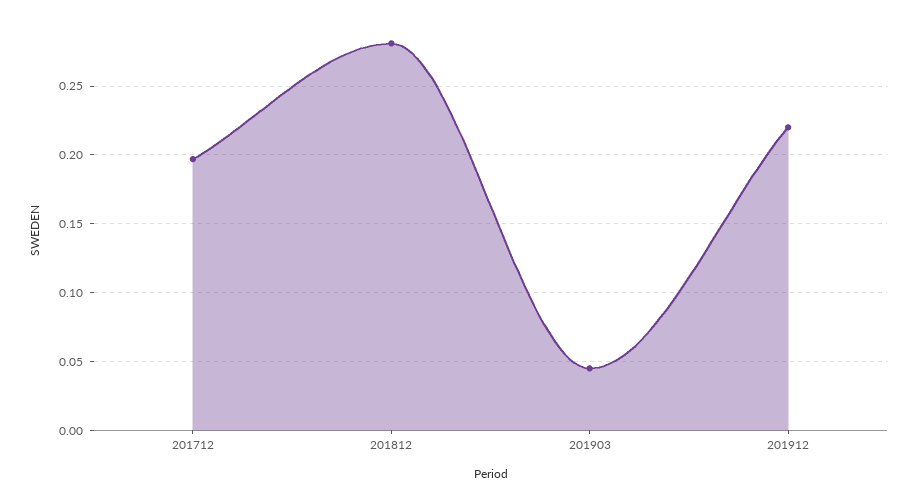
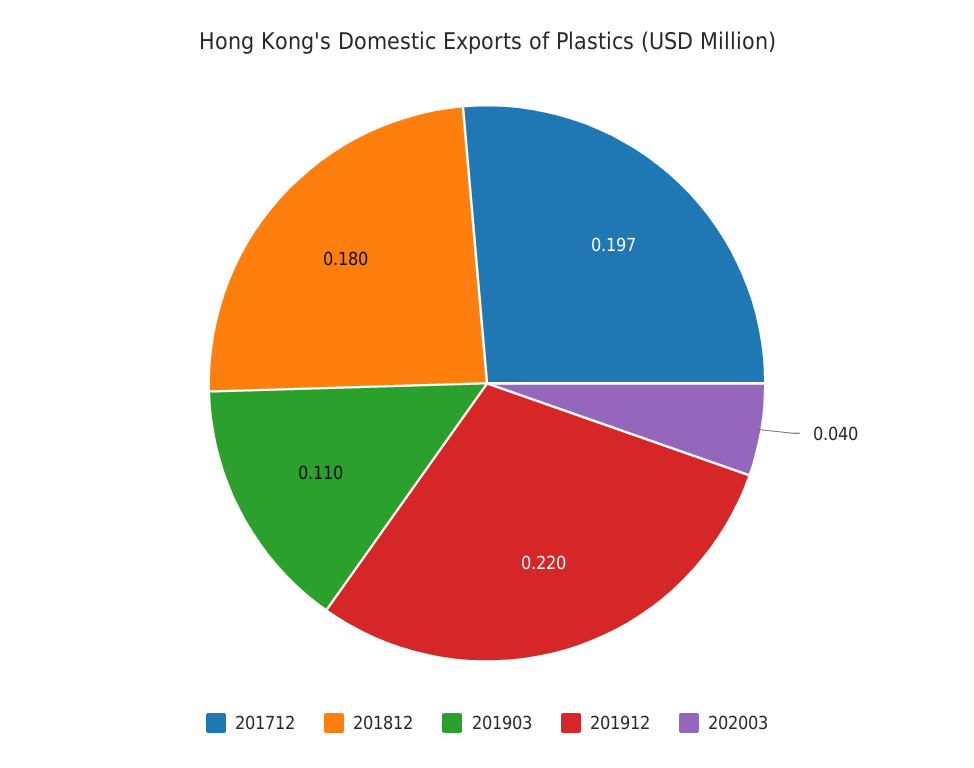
201812: 0.28 -> 0.18
201903: 0.045 -> 0.11
202003: none -> 0.04

